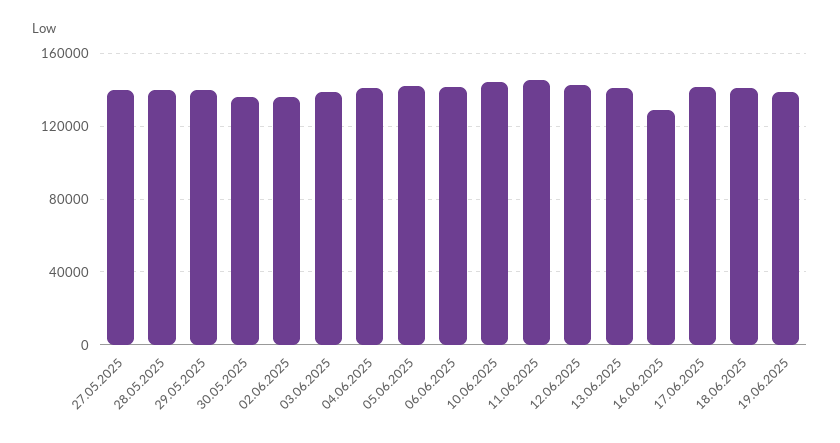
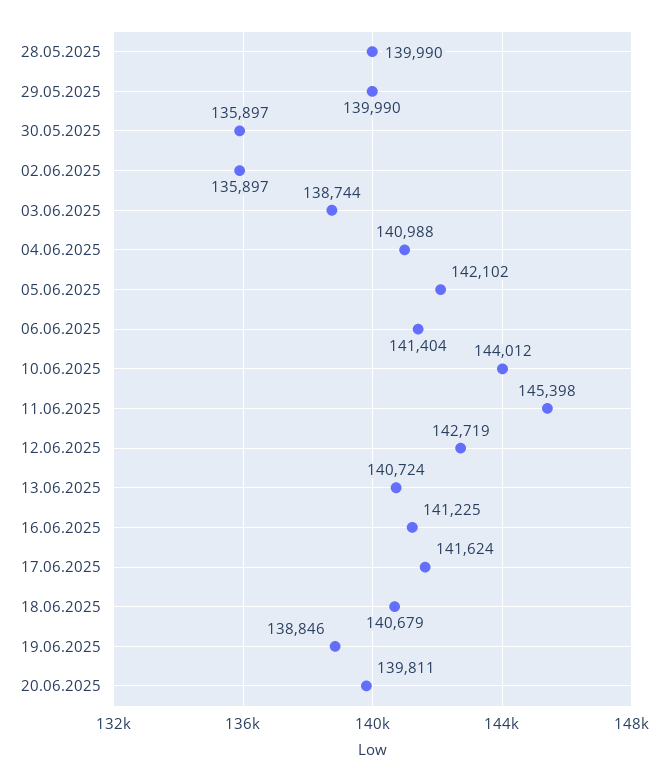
27.05.2025: 140000 -> none
16.06.2025: 130000 -> 141225
20.06.2025: none -> 139811

